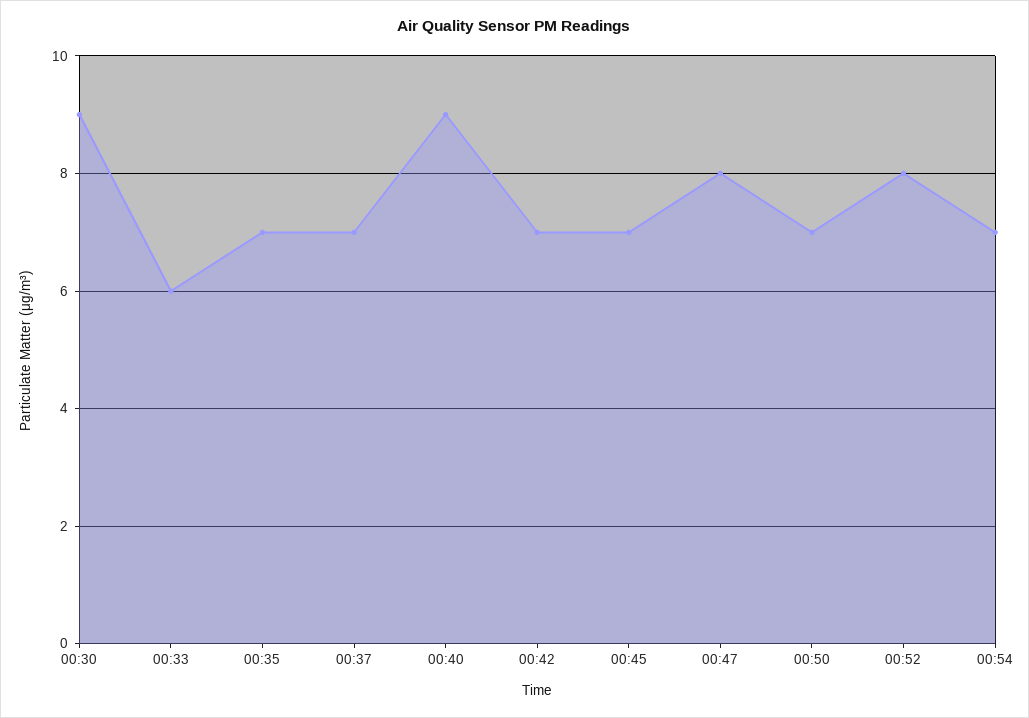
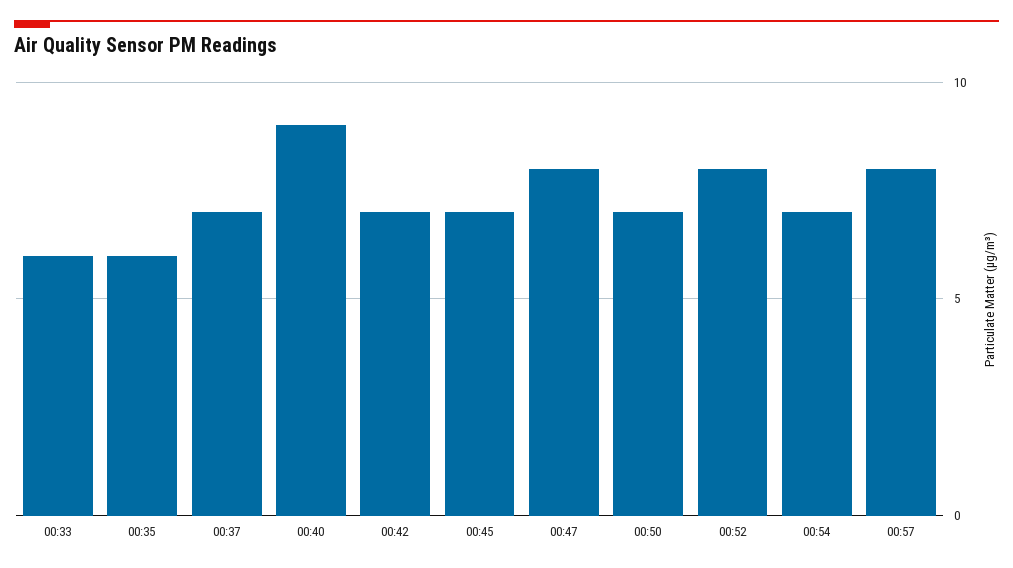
00:30: 9 -> none
00:35: 7 -> 6
00:57: none -> 8

